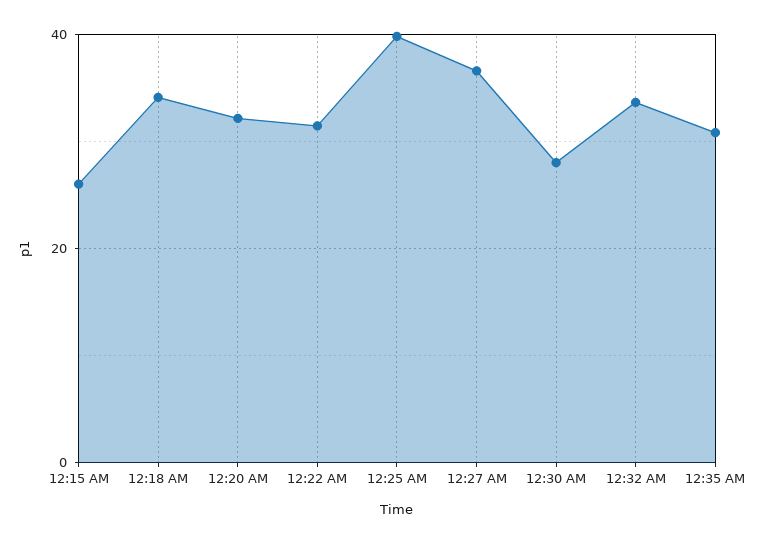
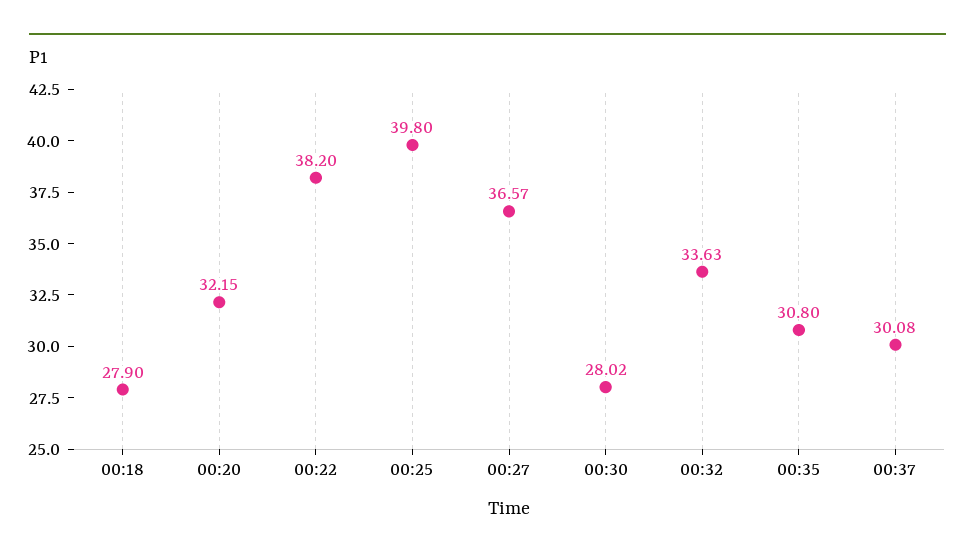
12:15 AM: 26 -> none
12:18 AM: 34 -> 27.9
12:22 AM: 32 -> 38.2
00:37: none -> 30.08

